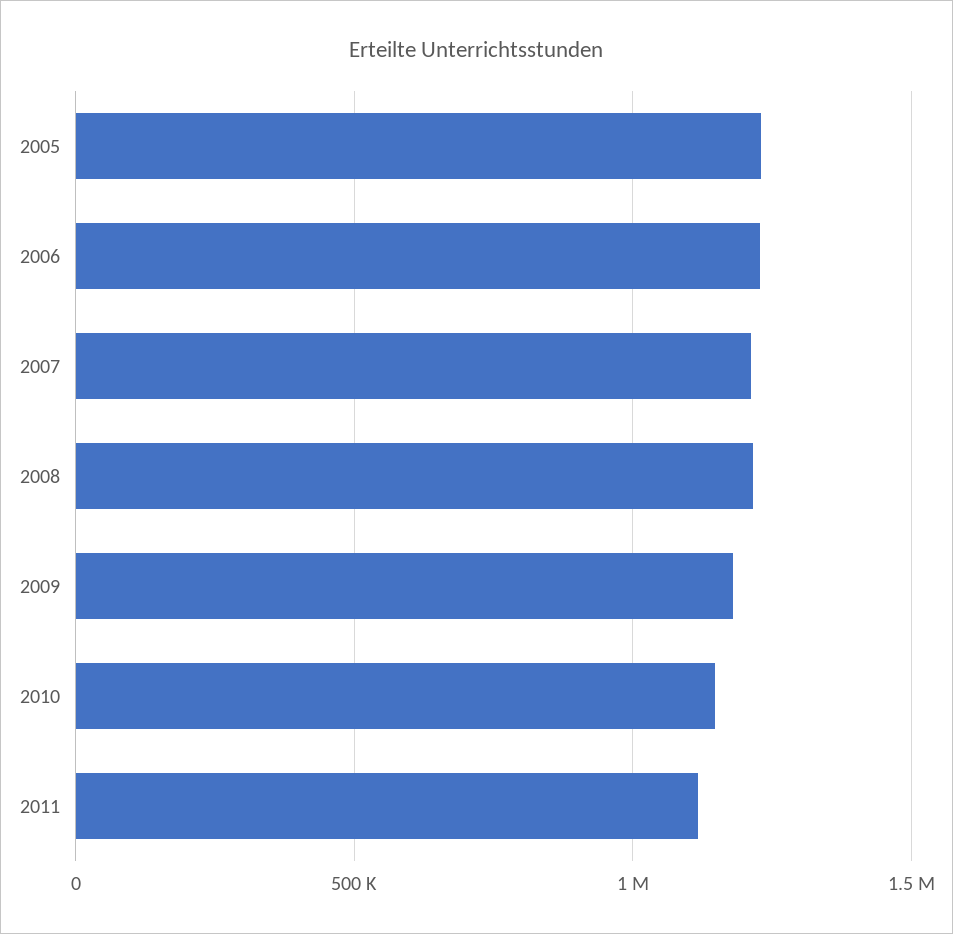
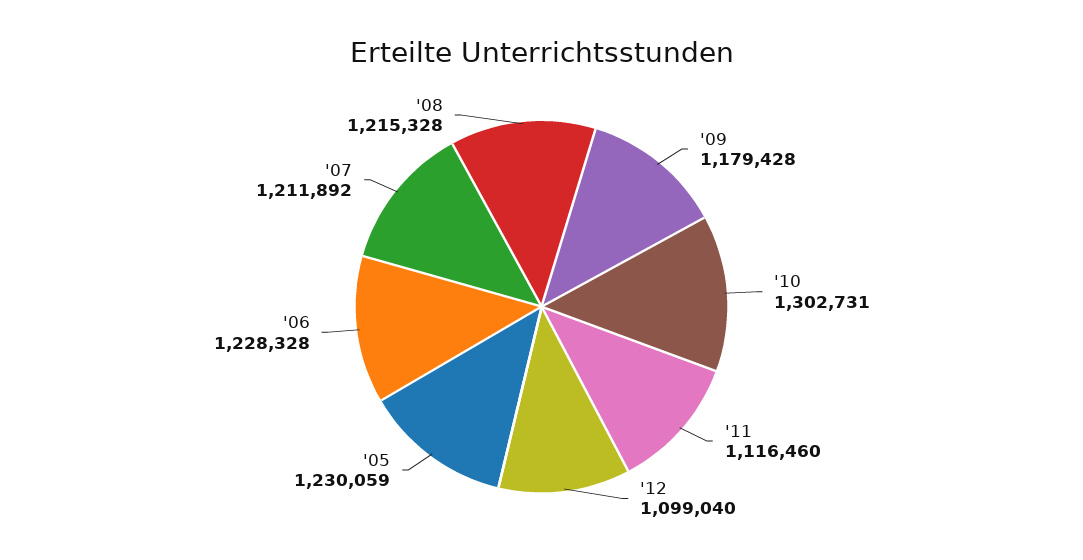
2010: 1150000 -> 1302731
'12: none -> 1099040

